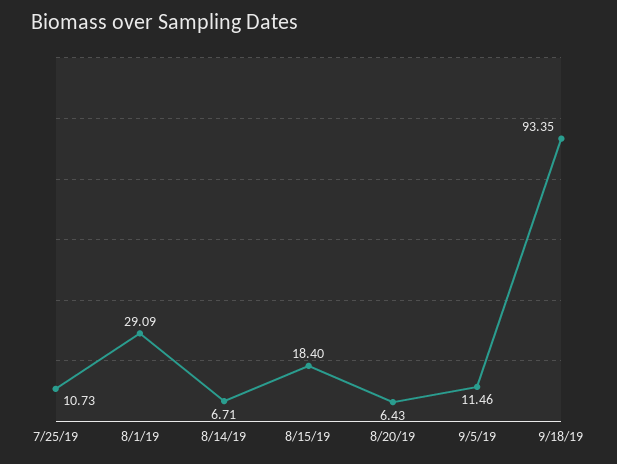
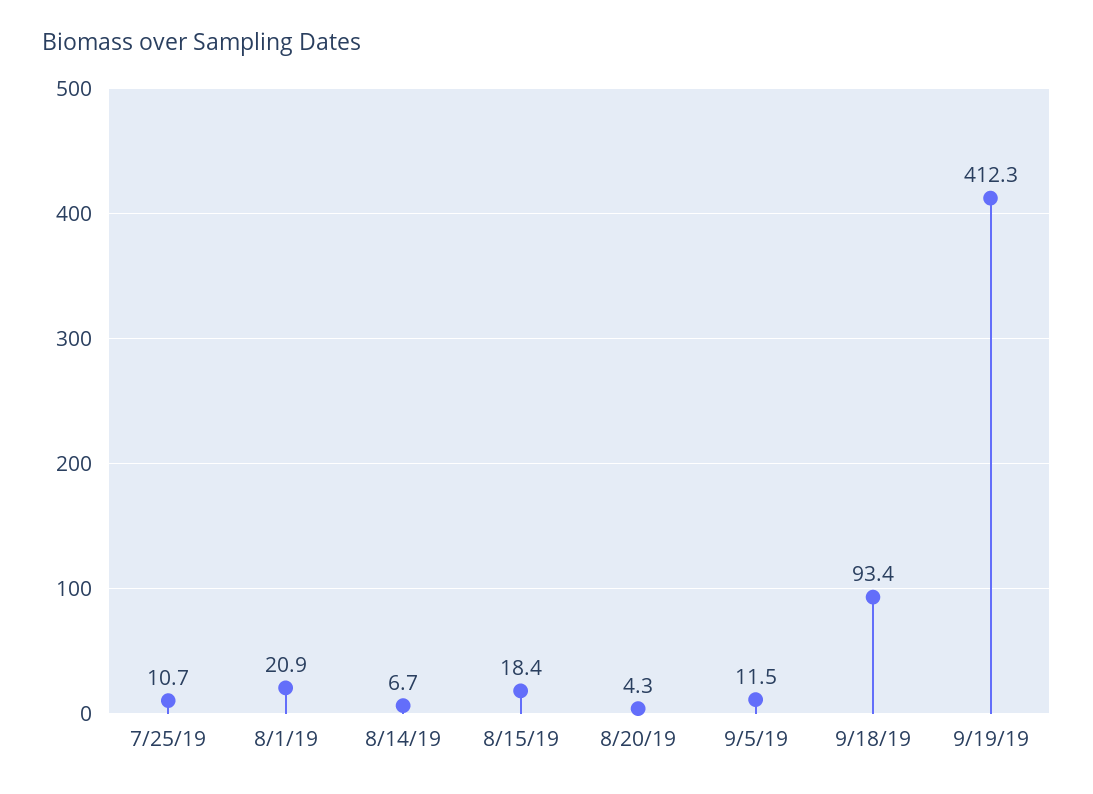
8/1/19: 29.09 -> 20.9
8/20/19: 6.43 -> 4.3
9/19/19: none -> 412.3

